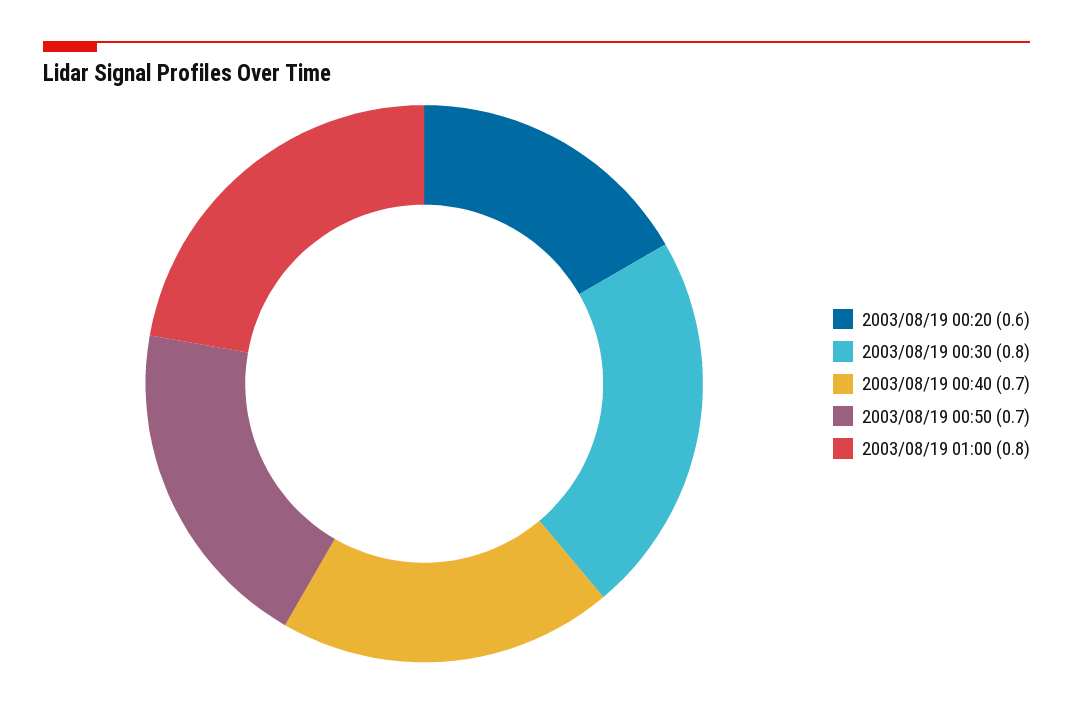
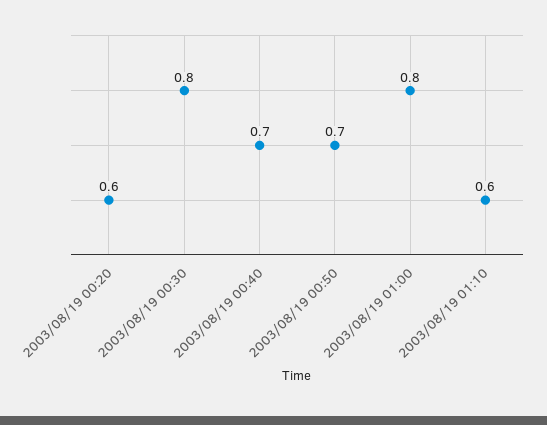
2003/08/19 01:10: none -> 0.6

